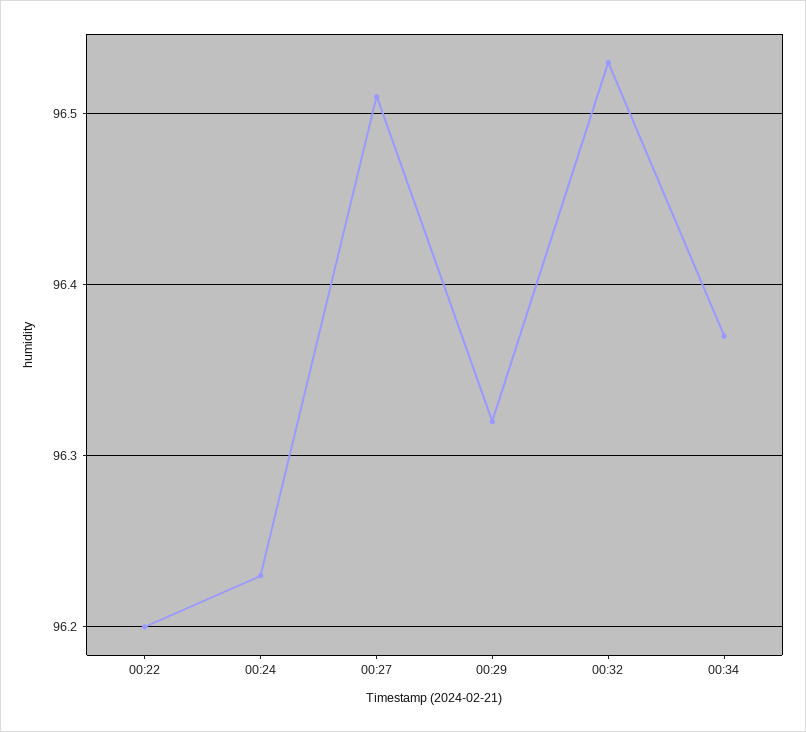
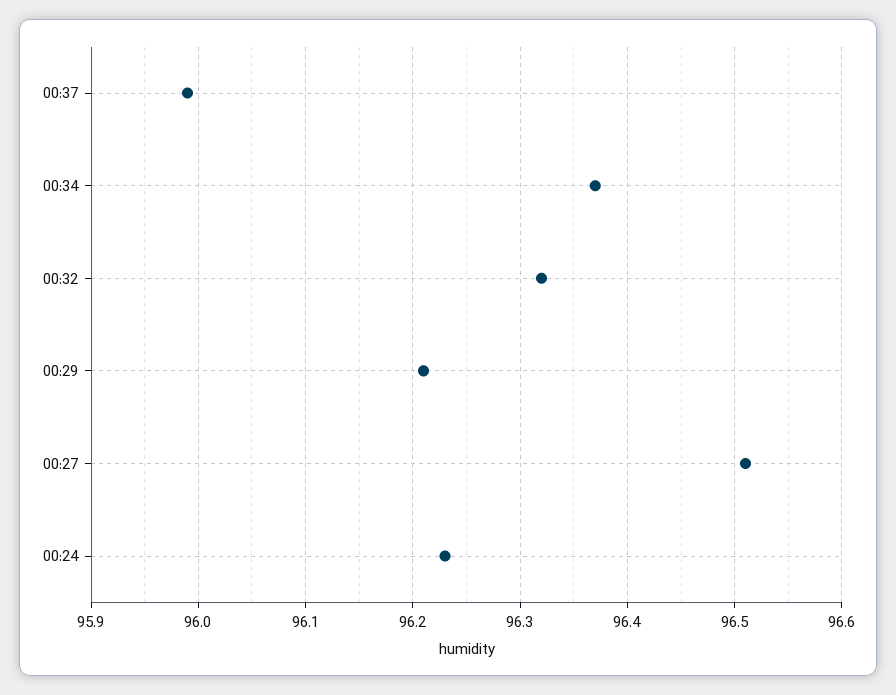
00:22: 96.2 -> none
00:29: 96.32 -> 96.21
00:32: 96.53 -> 96.32
00:37: none -> 95.99

